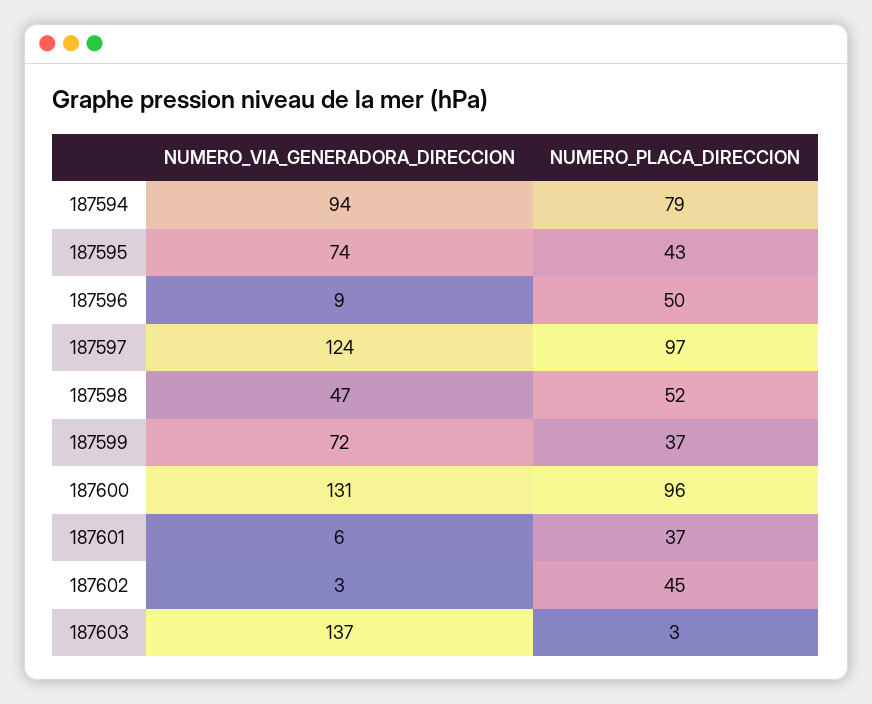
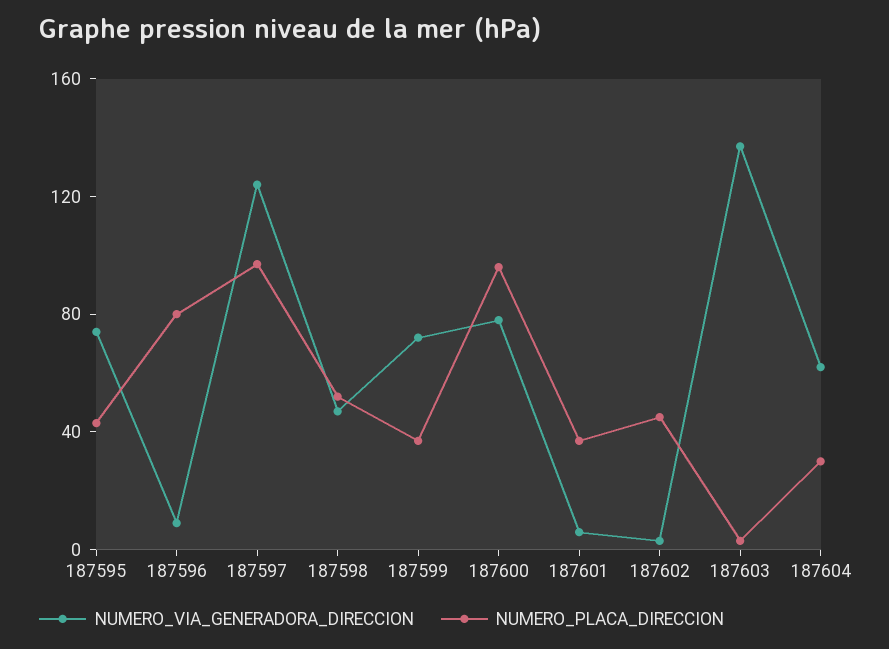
NUMERO_VIA_GENERADORA_DIRECCION, 187594: 94 -> none
NUMERO_PLACA_DIRECCION, 187594: 79 -> none
NUMERO_PLACA_DIRECCION, 187596: 50 -> 80
NUMERO_VIA_GENERADORA_DIRECCION, 187600: 131 -> 80
NUMERO_VIA_GENERADORA_DIRECCION, 187604: none -> 60
NUMERO_PLACA_DIRECCION, 187604: none -> 30

